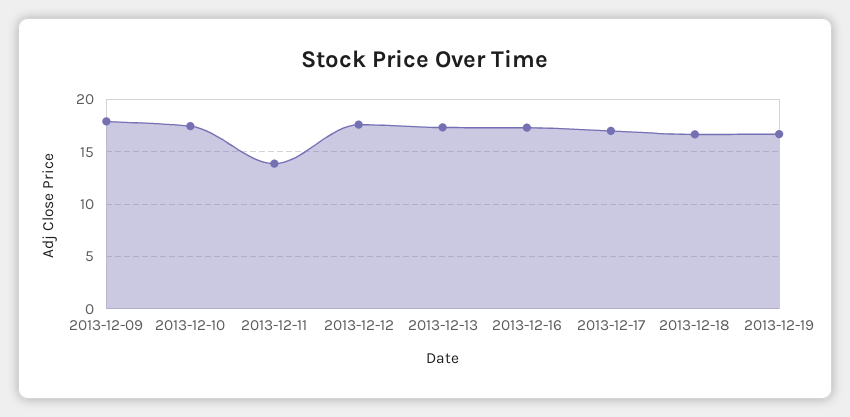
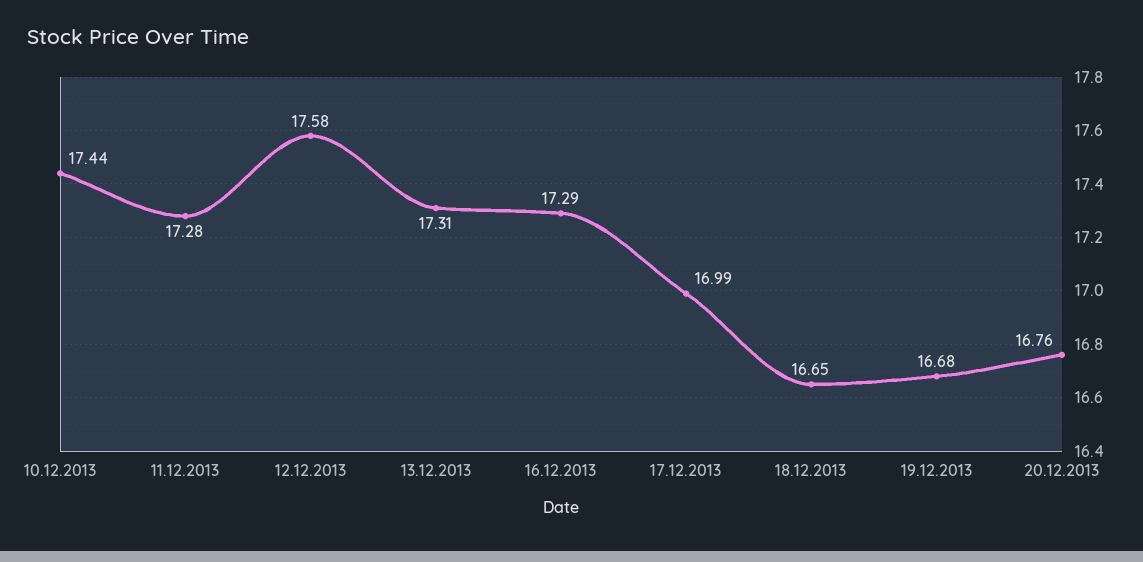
2013-12-09: 18 -> none
2013-12-11: 14 -> 17.28
20.12.2013: none -> 16.76

